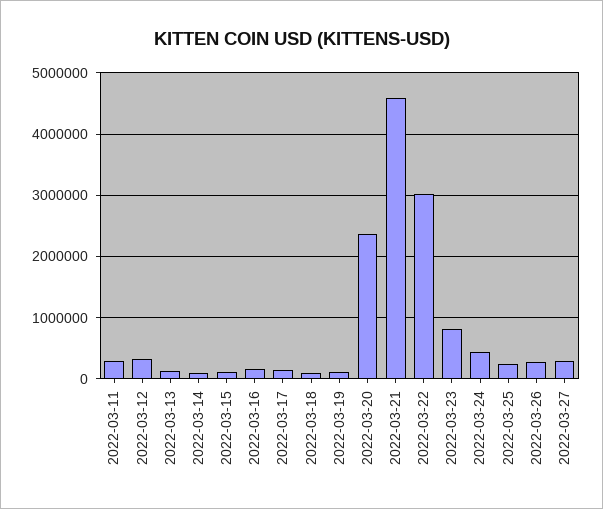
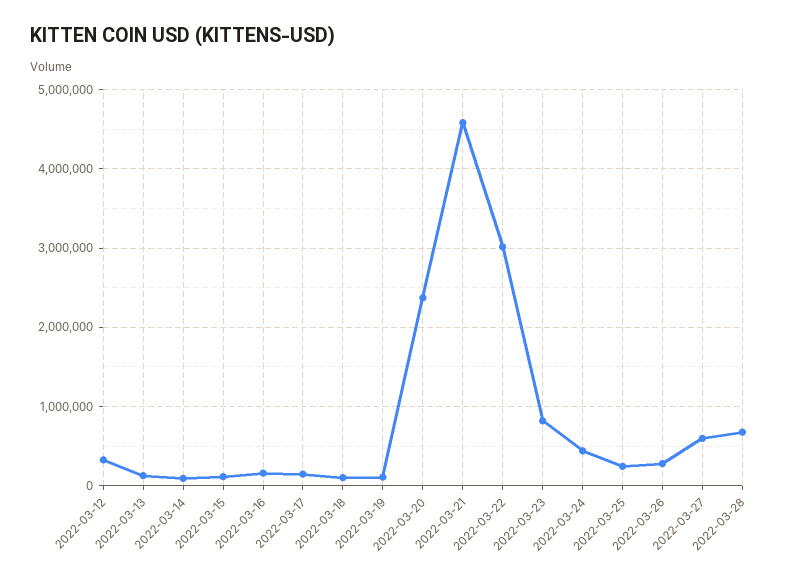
2022-03-11: 300000 -> none
2022-03-27: 300000 -> 600000
2022-03-28: none -> 700000

